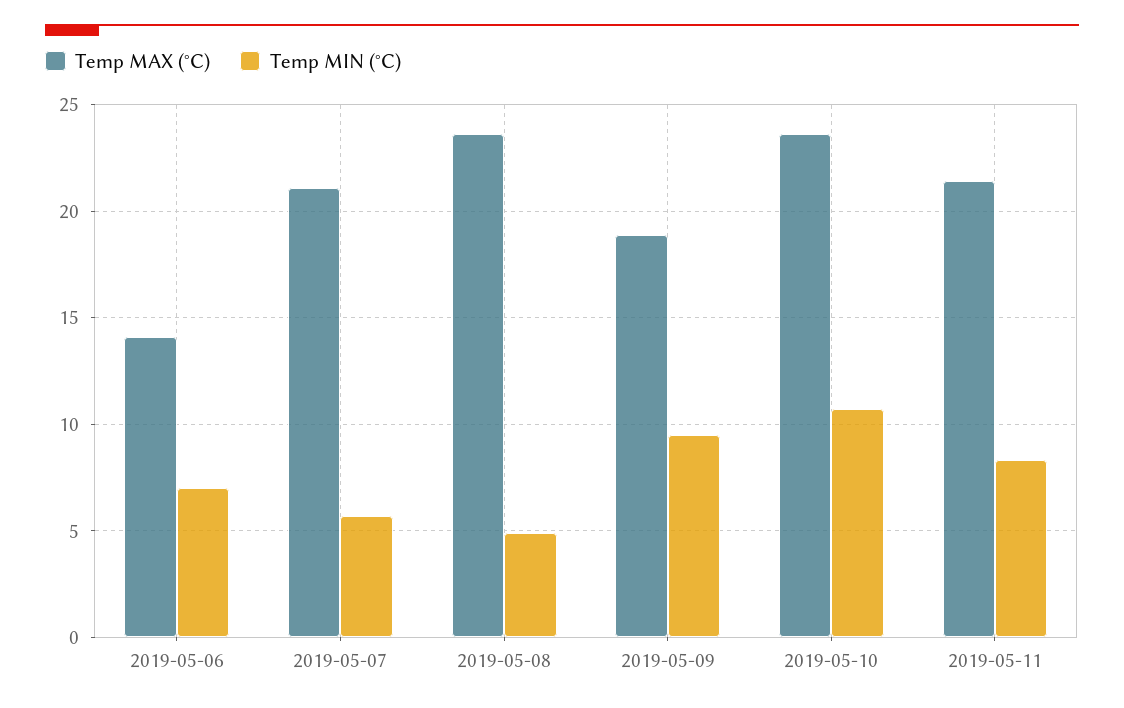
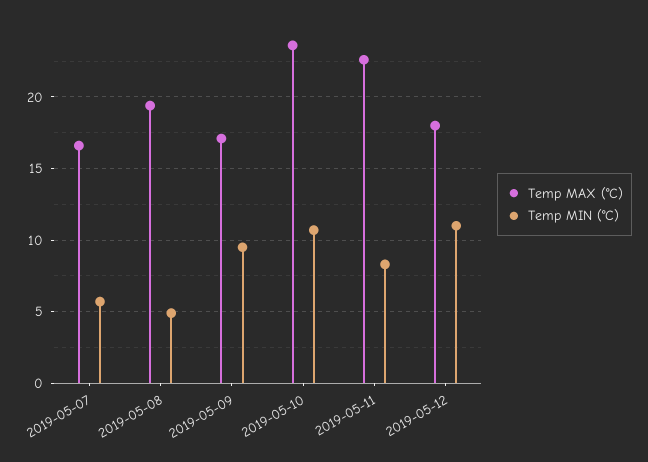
Temp MAX (°C), 2019-05-06: 14 -> none
Temp MIN (°C), 2019-05-06: 7 -> none
Temp MAX (°C), 2019-05-07: 21 -> 16.5
Temp MAX (°C), 2019-05-08: 23.5 -> 19.5
Temp MAX (°C), 2019-05-09: 19 -> 17
Temp MAX (°C), 2019-05-11: 21.5 -> 22.5
Temp MAX (°C), 2019-05-12: none -> 18
Temp MIN (°C), 2019-05-12: none -> 11

